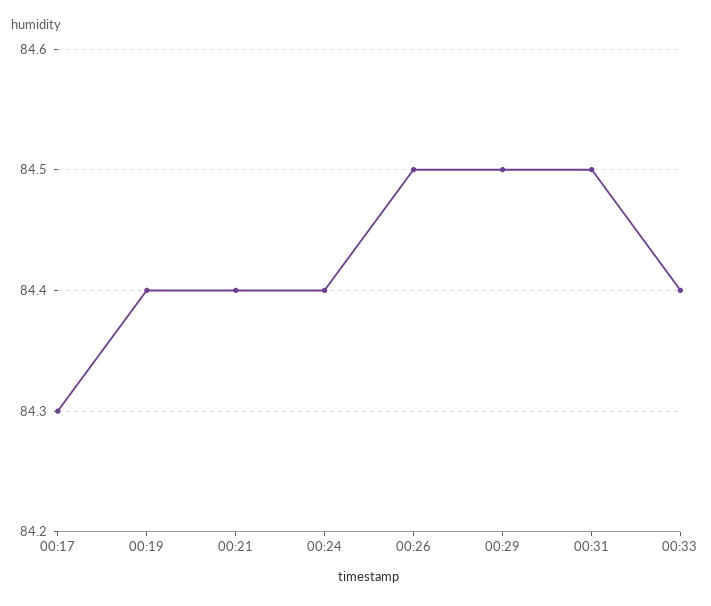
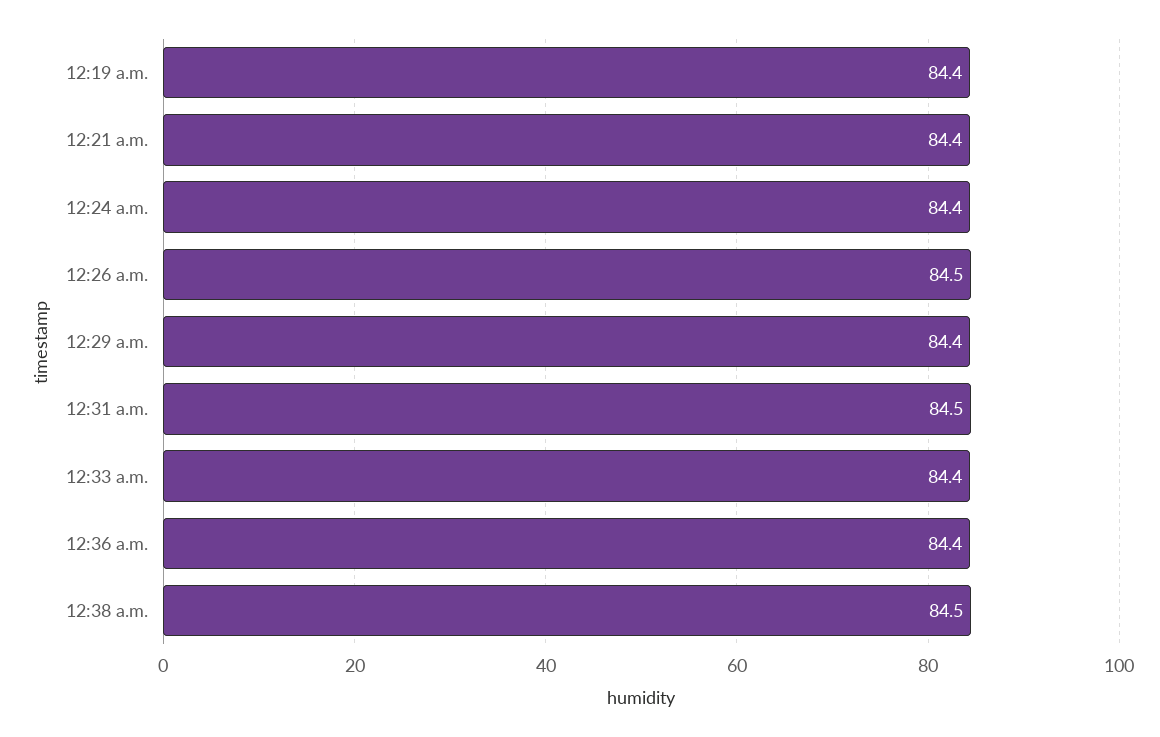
00:17: 84.3 -> none
00:29: 84.5 -> 84.4
12:36 a.m.: none -> 84.4
12:38 a.m.: none -> 84.5

